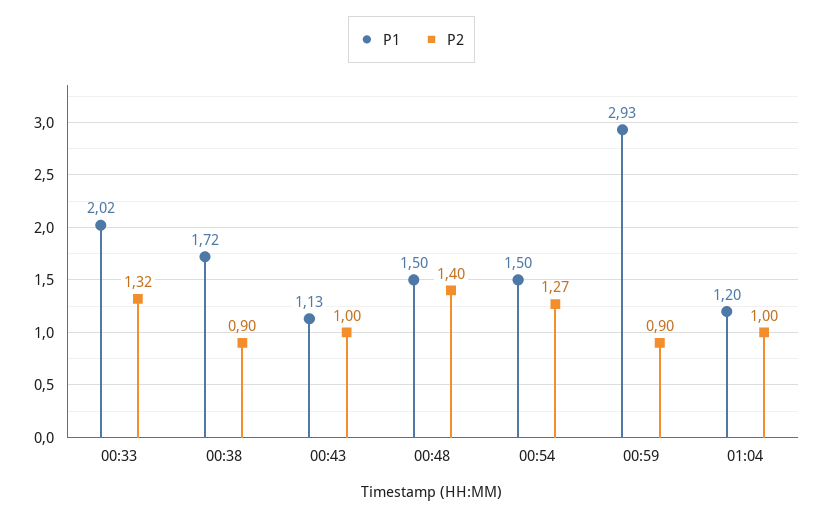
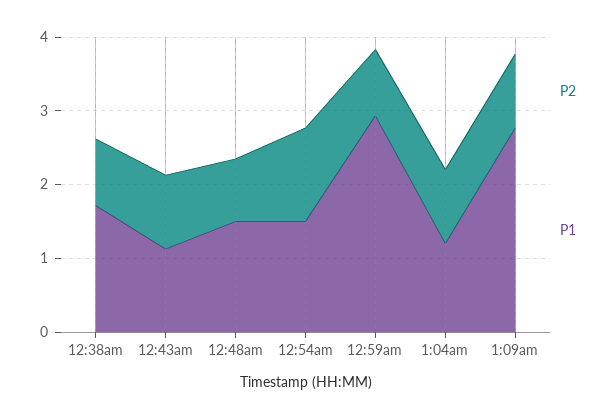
P1, 00:33: 2.02 -> none
P2, 00:33: 1.32 -> none
P2, 00:48: 1.4 -> 0.8
P2, 1:09am: none -> 1
P1, 1:09am: none -> 2.8

